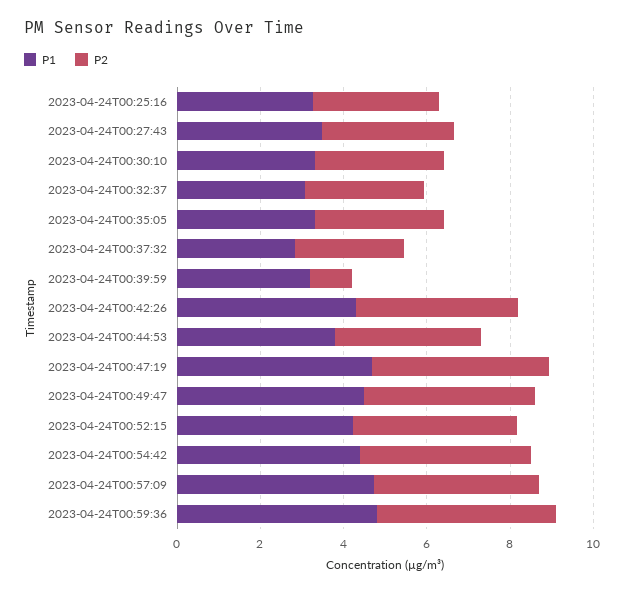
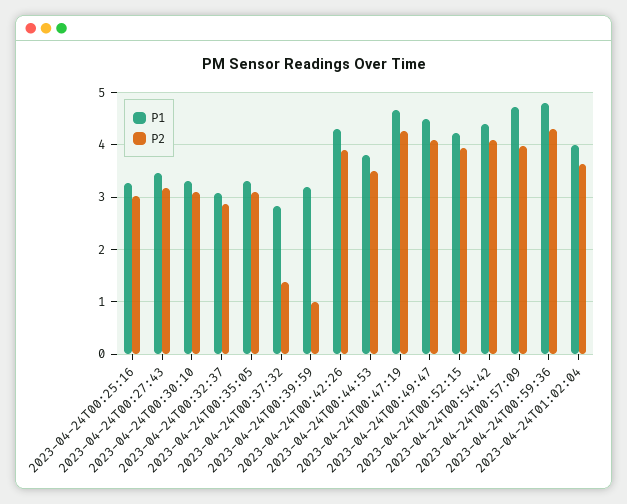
P2, 2023-04-24T00:37:32: 2.5 -> 1.4
P1, 2023-04-24T01:02:04: none -> 4
P2, 2023-04-24T01:02:04: none -> 3.6

